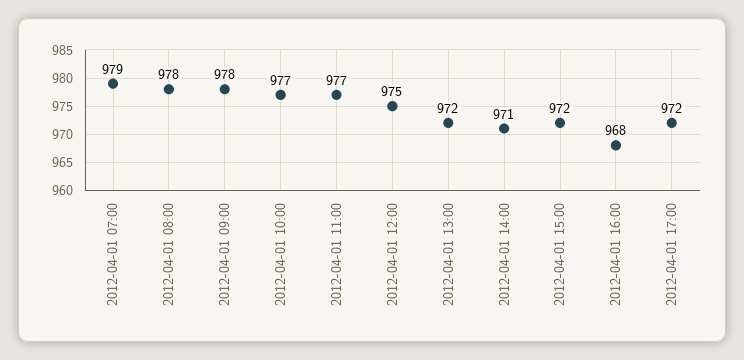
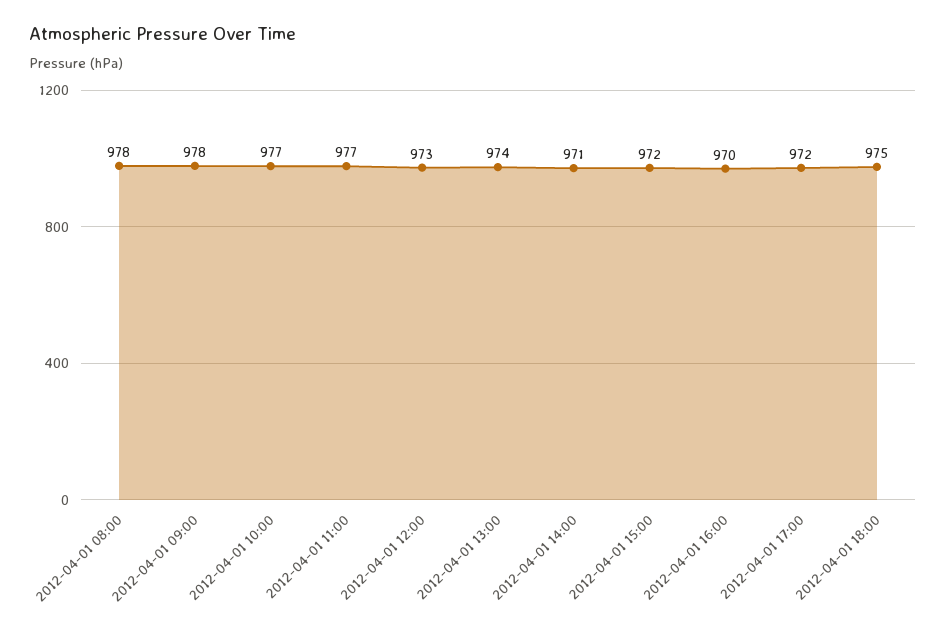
2012-04-01 07:00: 979 -> none
2012-04-01 12:00: 975 -> 973
2012-04-01 13:00: 972 -> 974
2012-04-01 16:00: 968 -> 970
2012-04-01 18:00: none -> 975

